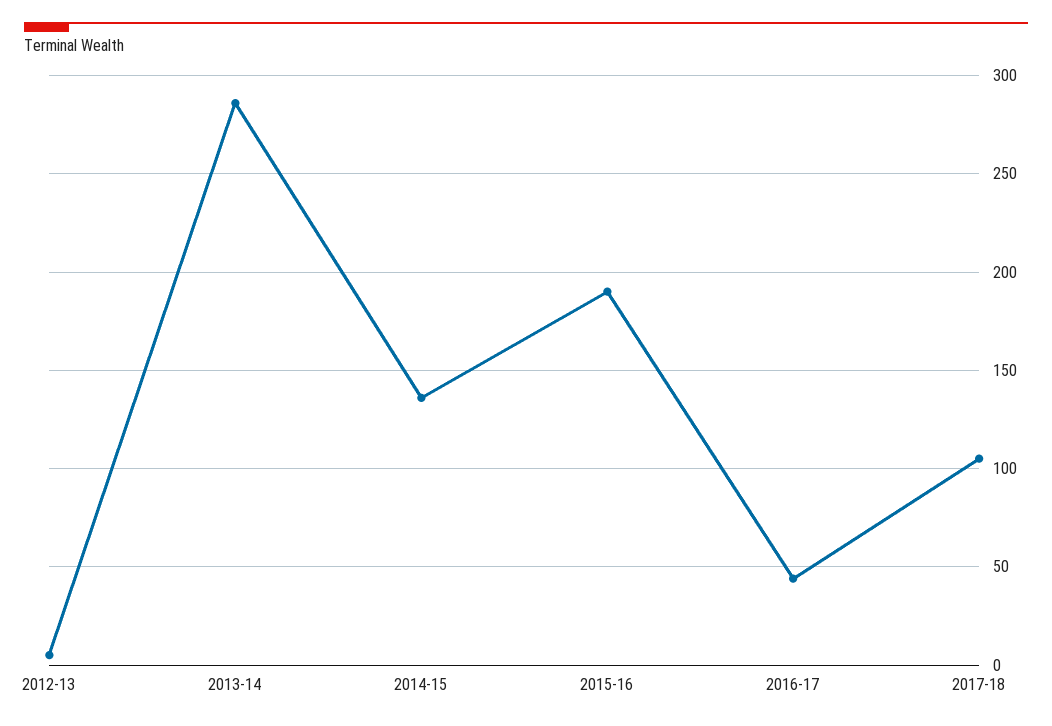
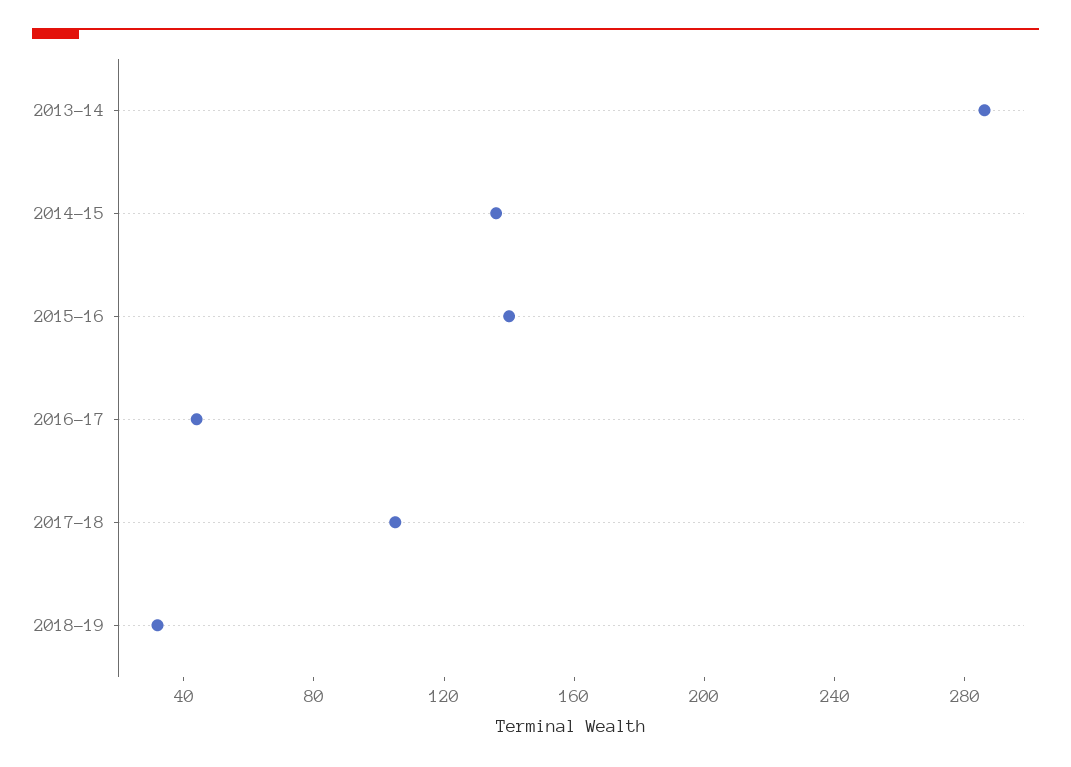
2012-13: 5 -> none
2015-16: 190 -> 140
2018-19: none -> 30

